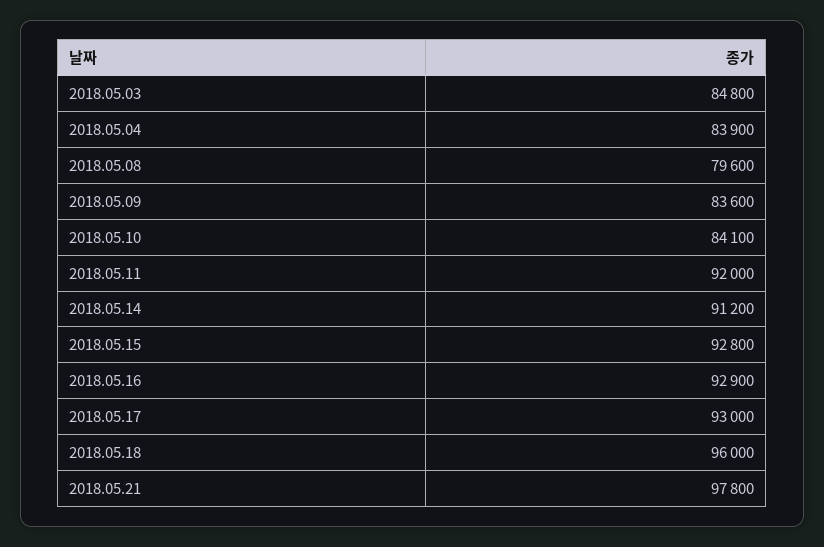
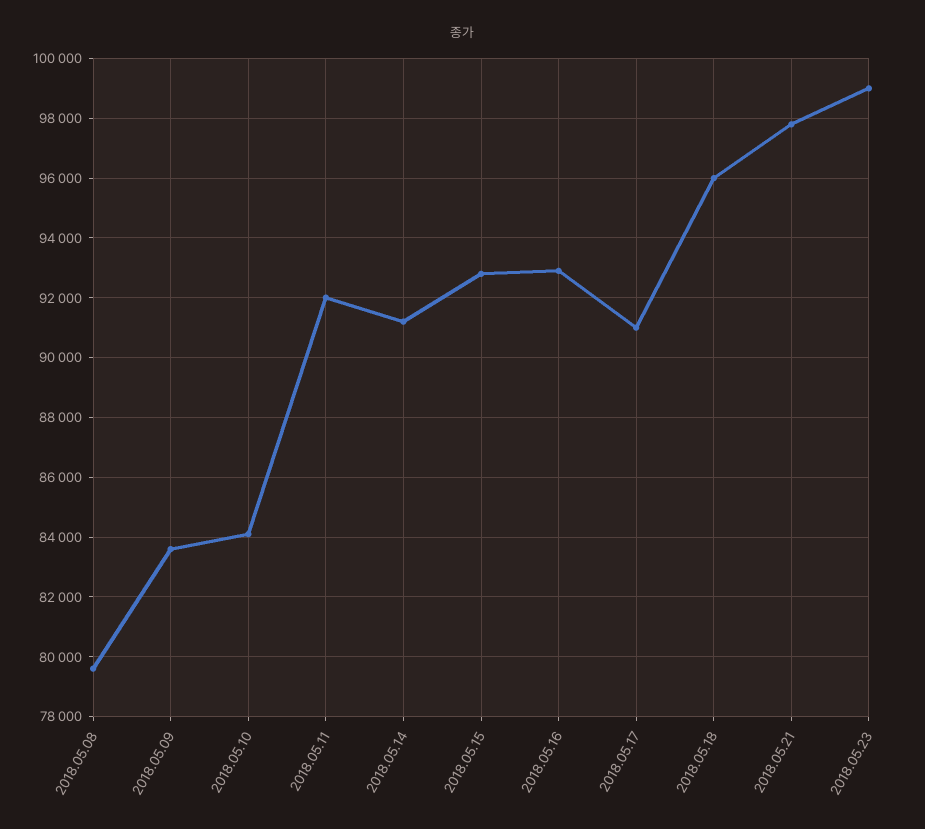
2018.05.03: 84800 -> none
2018.05.04: 83900 -> none
2018.05.17: 93000 -> 91000
2018.05.23: none -> 99000

